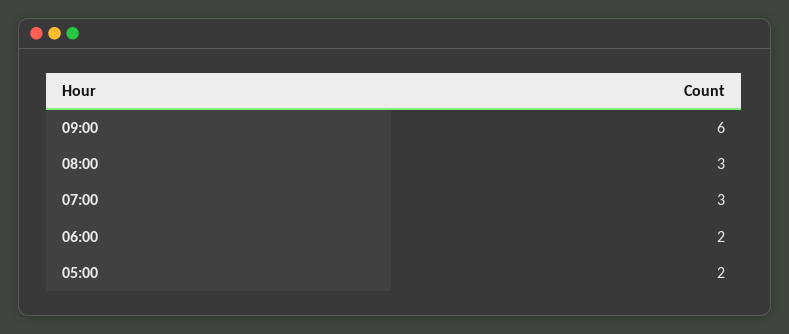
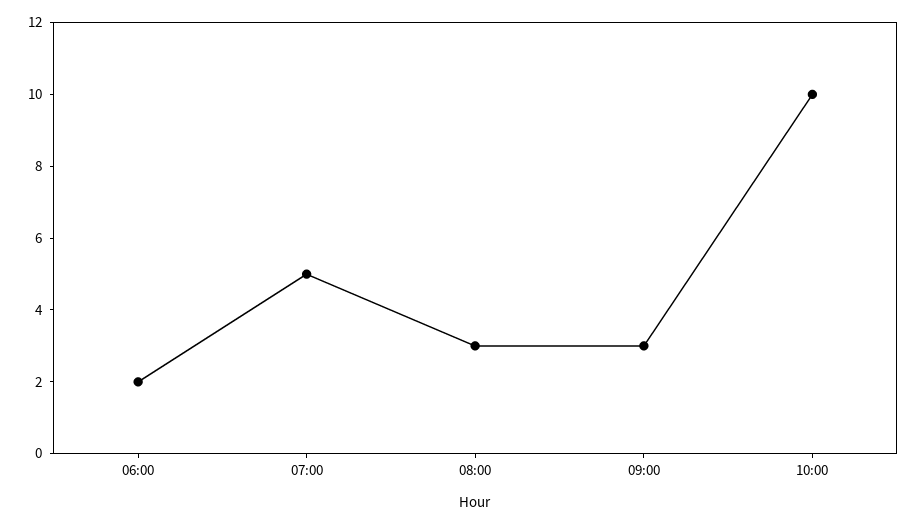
09:00: 6 -> 3
07:00: 3 -> 5
05:00: 2 -> none
10:00: none -> 10

